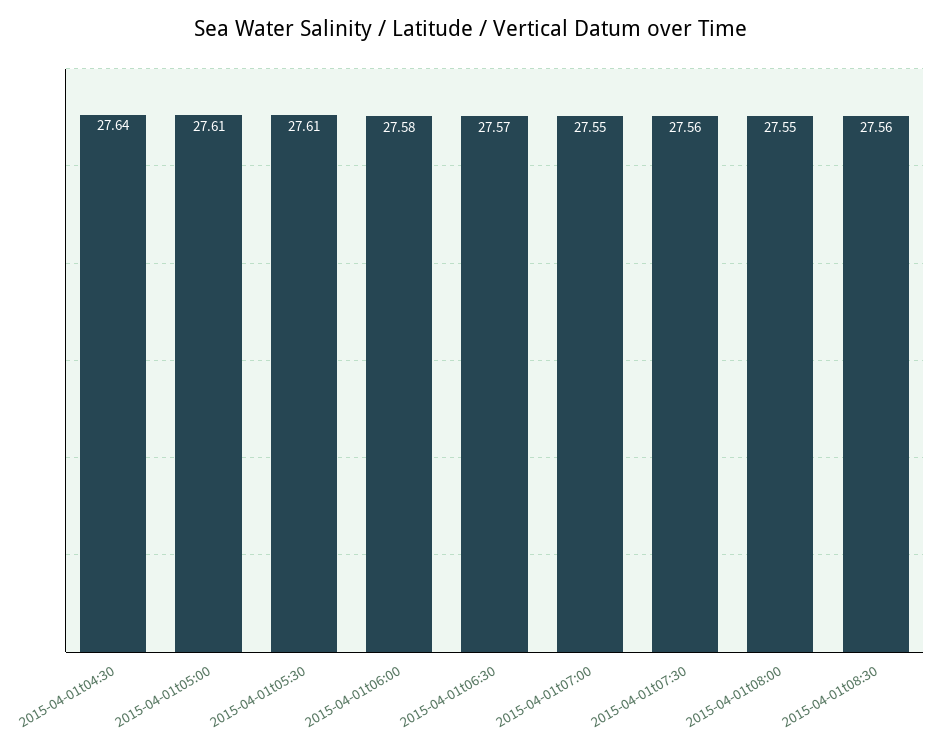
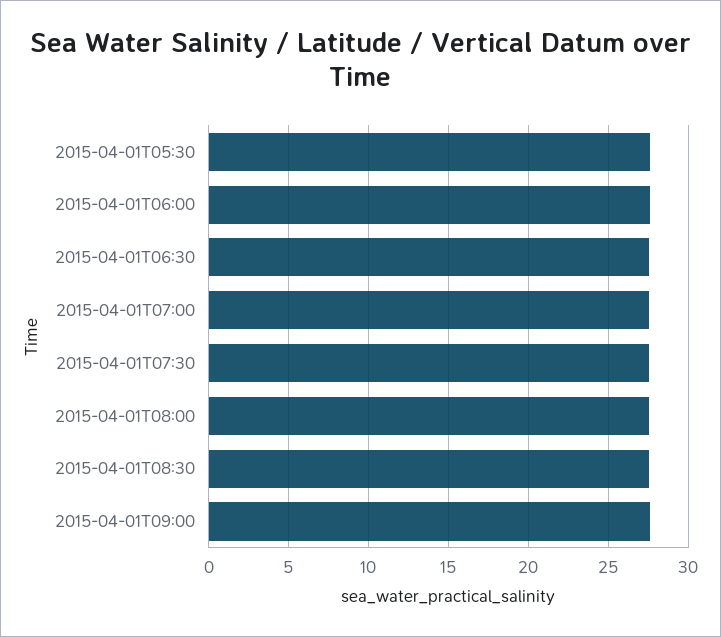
2015-04-01t04:30: 27.64 -> none
2015-04-01t05:00: 27.61 -> none
2015-04-01T09:00: none -> 27.5

